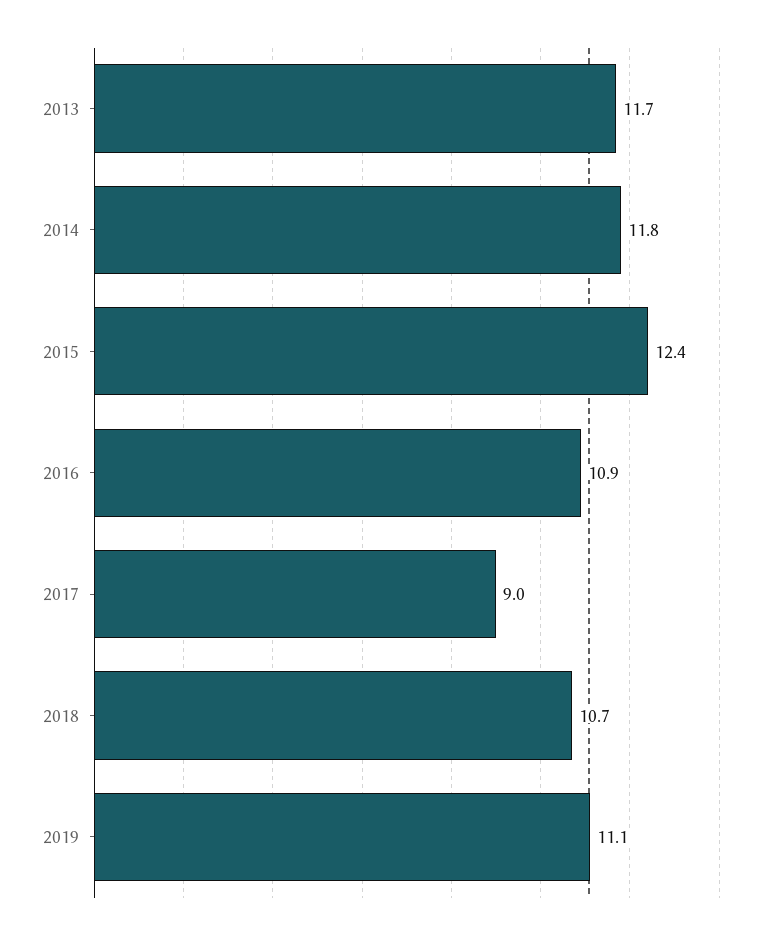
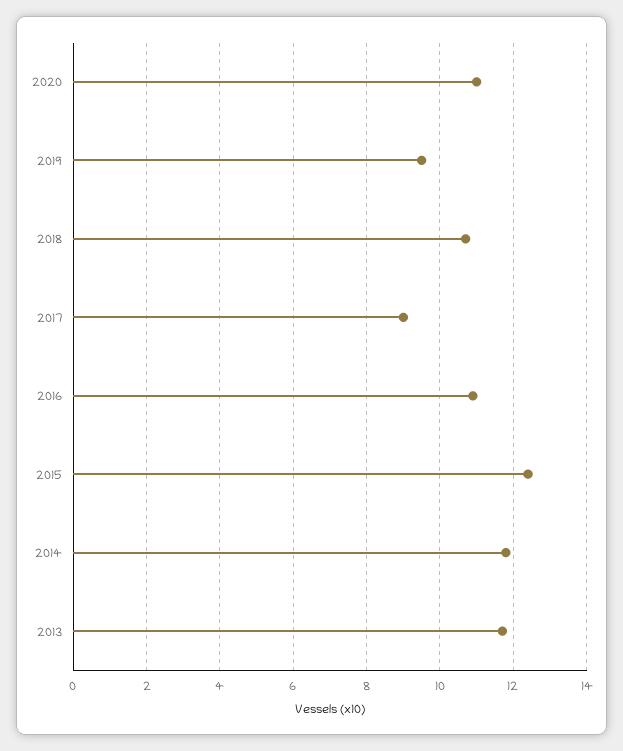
2019: 11.1 -> 9.5
2020: none -> 11

